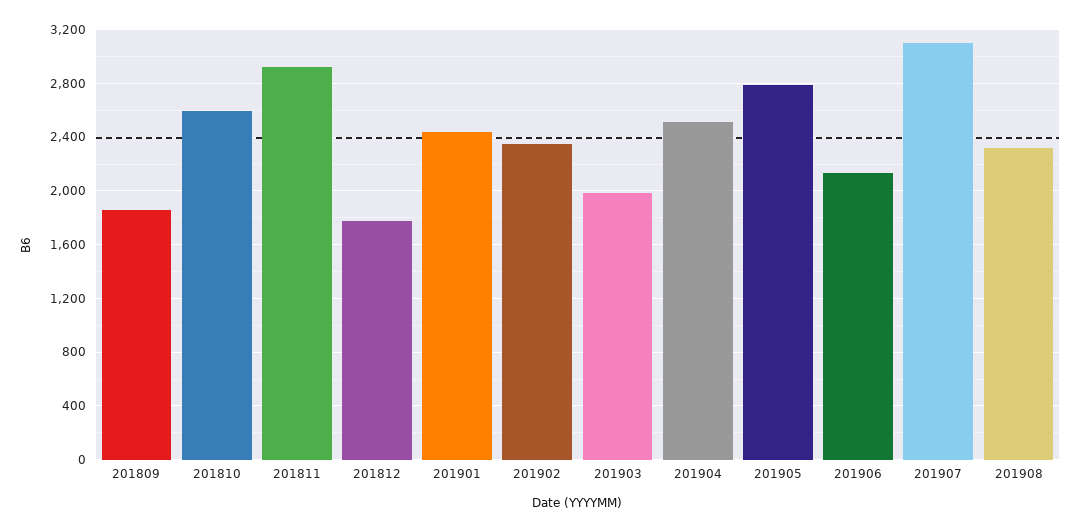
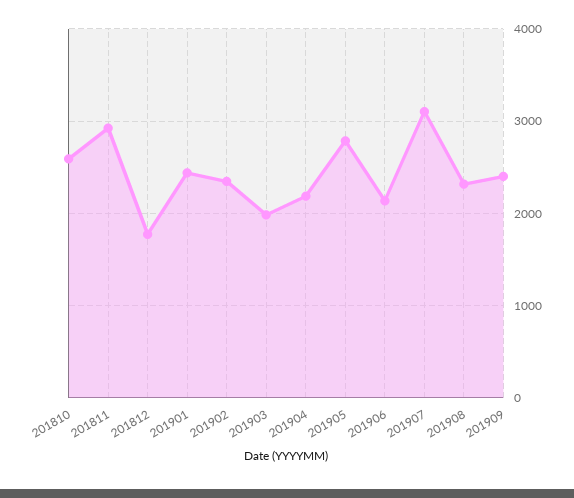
201809: 1850 -> none
201904: 2500 -> 2200
201909: none -> 2400

